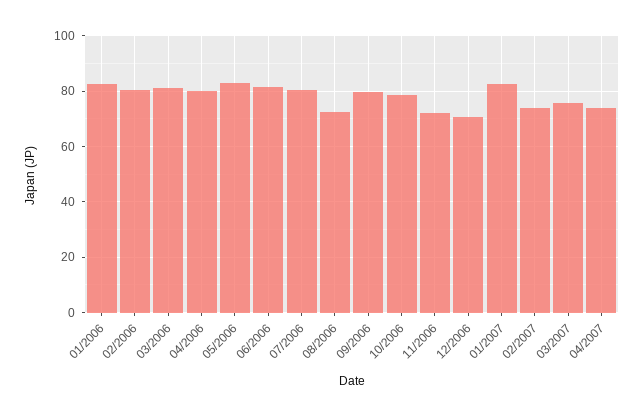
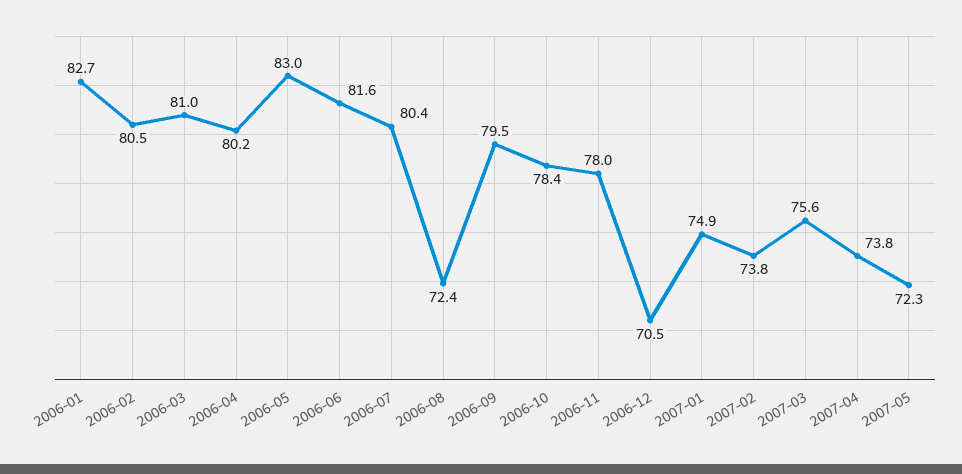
11/2006: 72.5 -> 78
01/2007: 82.5 -> 74.9
2007-05: none -> 72.3

